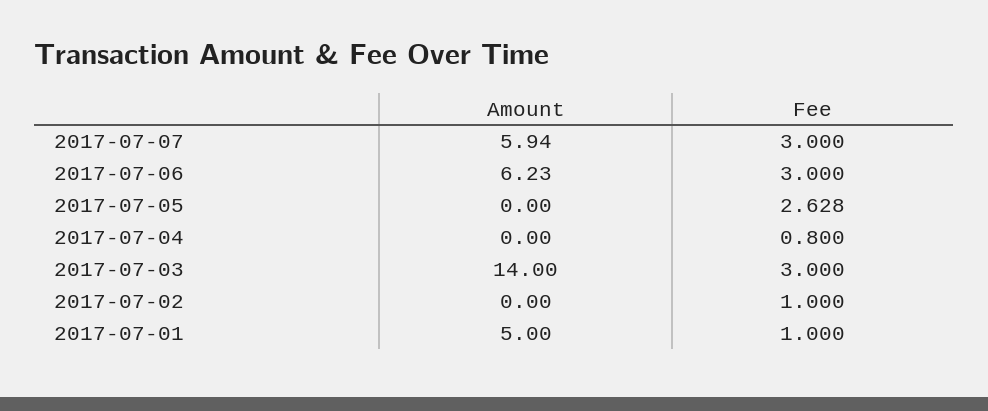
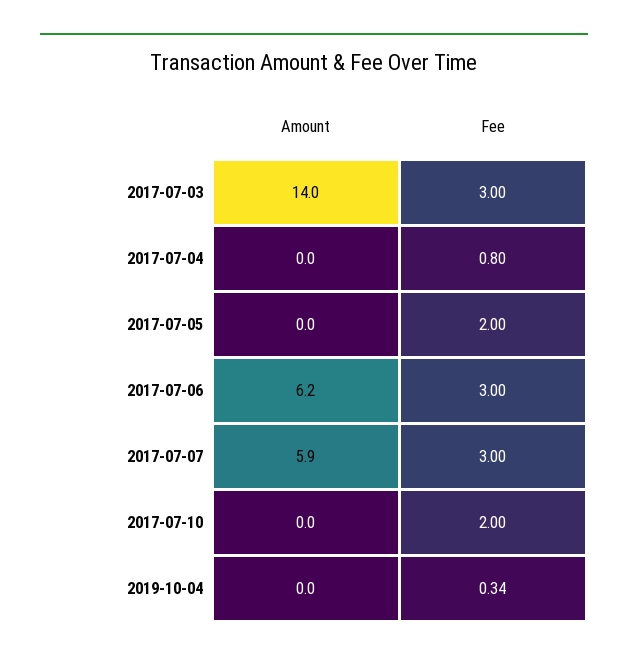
Fee, 2017-07-05: 2.628 -> 2
Amount, 2017-07-02: 0 -> none
Fee, 2017-07-02: 1 -> none
Amount, 2017-07-01: 5 -> none
Fee, 2017-07-01: 1 -> none
Amount, 2017-07-10: none -> 0
Fee, 2017-07-10: none -> 2
Amount, 2019-10-04: none -> 0
Fee, 2019-10-04: none -> 0.34

